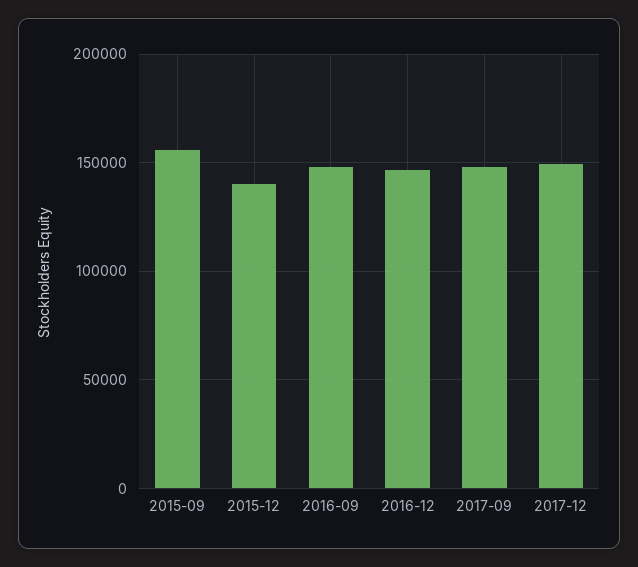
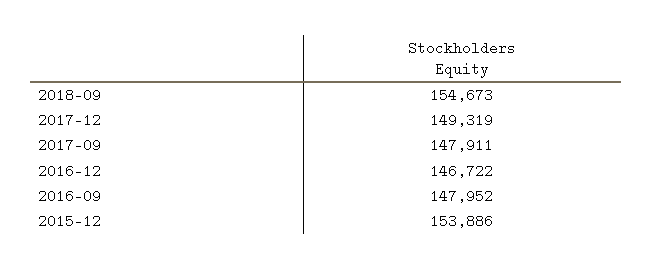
2015-09: 155000 -> none
2015-12: 140000 -> 153886
2018-09: none -> 154673

